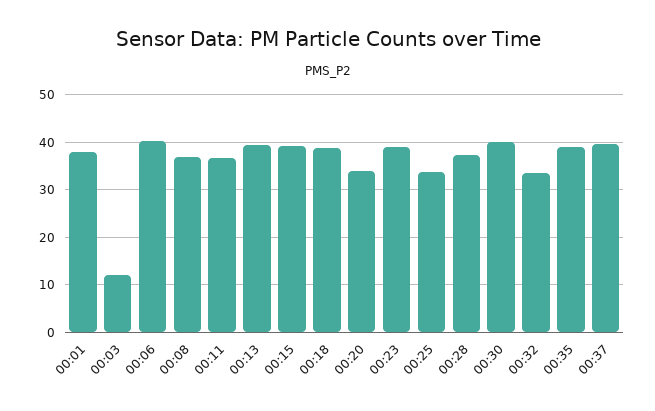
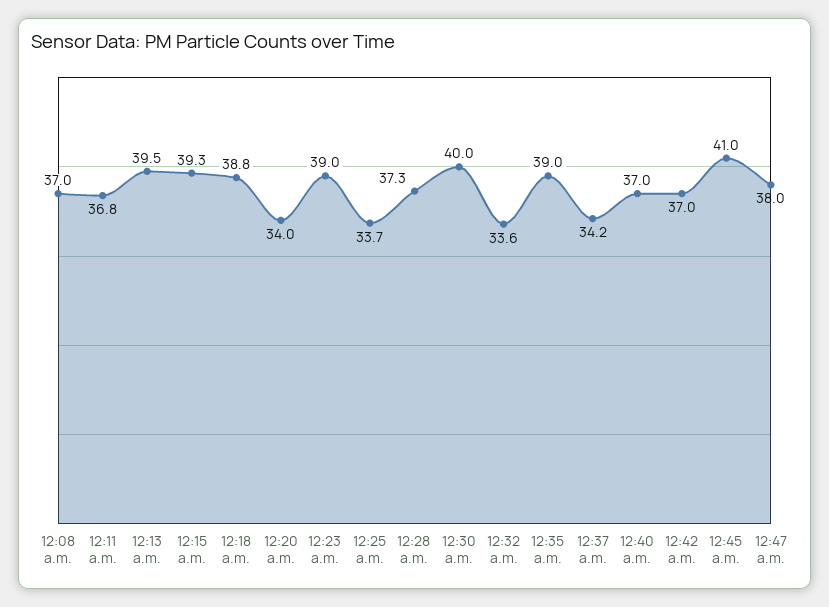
00:01: 38 -> none
00:03: 12 -> none
00:06: 40 -> none
00:37: 40 -> 34.2
12:40 a.m.: none -> 37
12:42 a.m.: none -> 37
12:45 a.m.: none -> 41
12:47 a.m.: none -> 38

